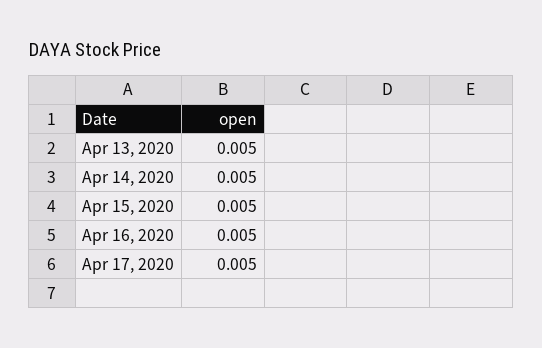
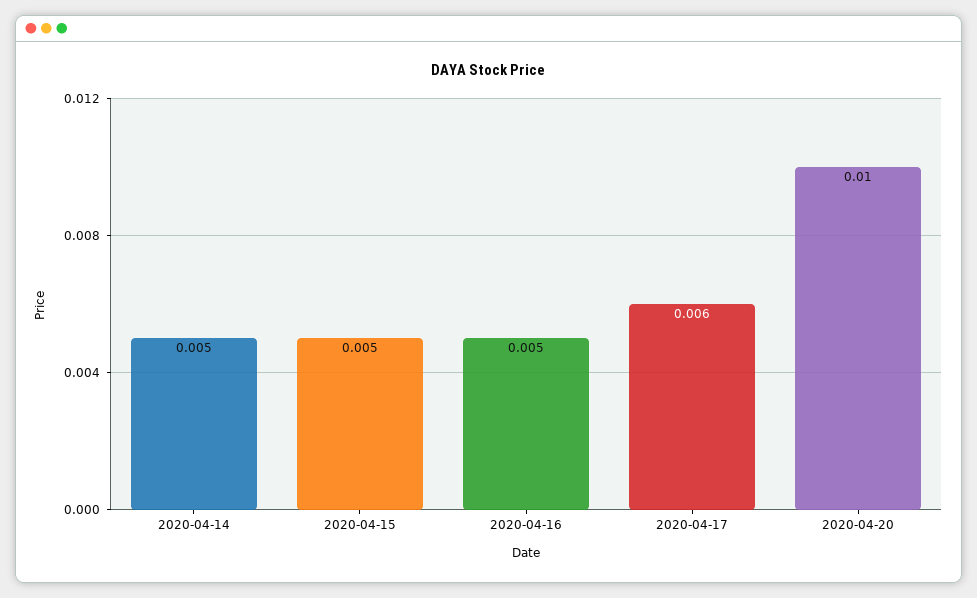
Apr 13, 2020: 0.005 -> none
Apr 17, 2020: 0.005 -> 0.006
2020-04-20: none -> 0.01

